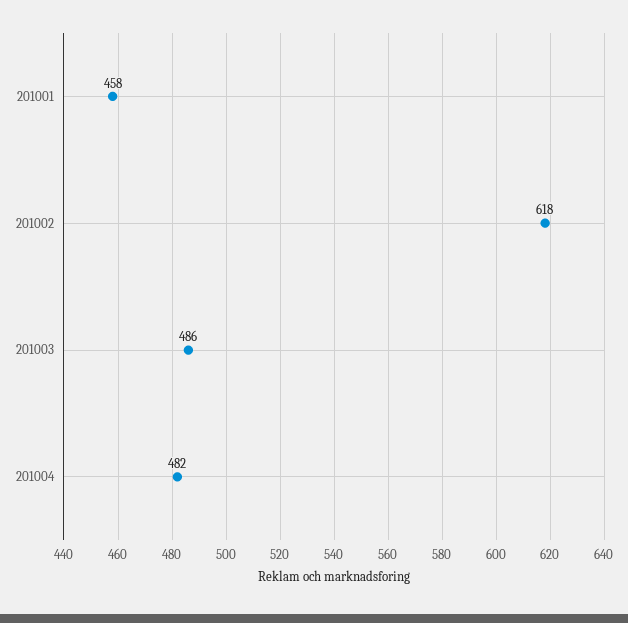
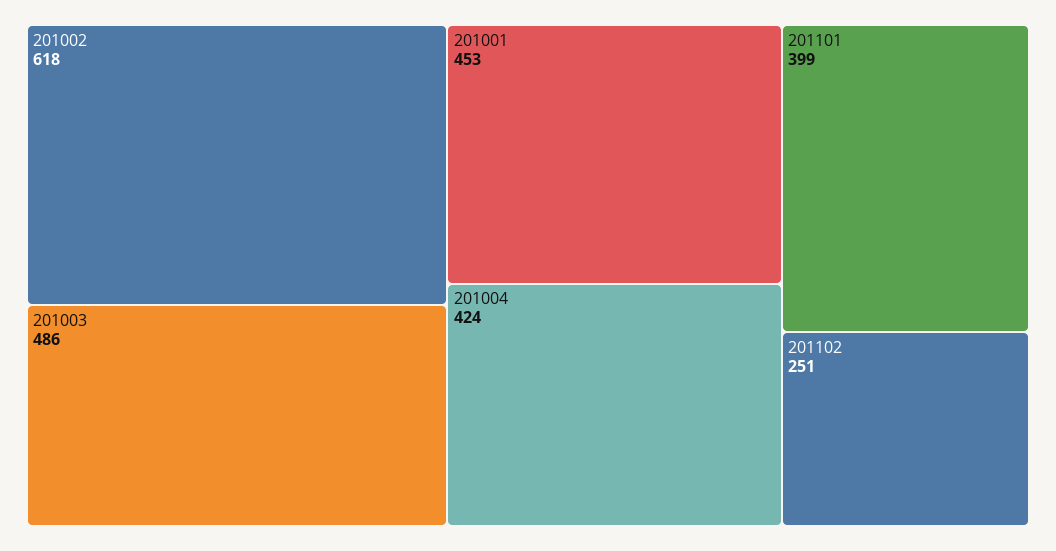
201001: 458 -> 453
201004: 482 -> 424
201101: none -> 399
201102: none -> 251

